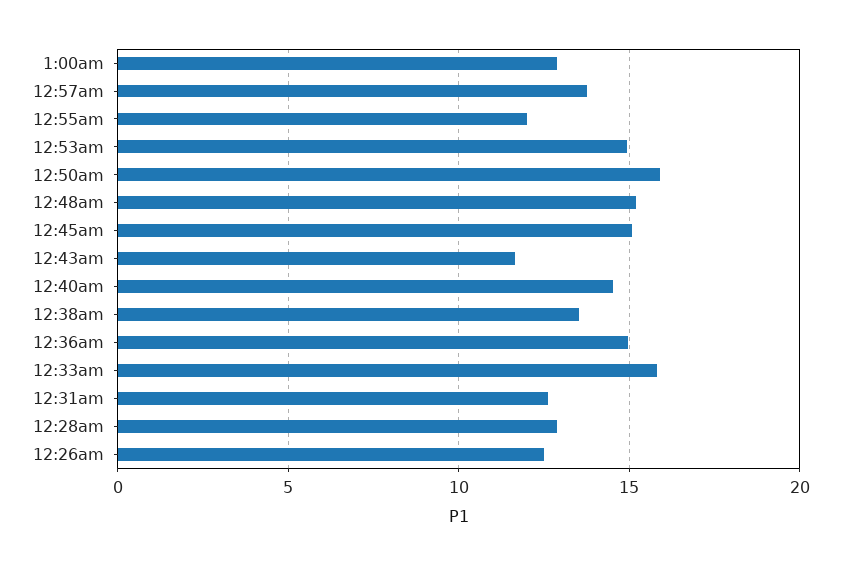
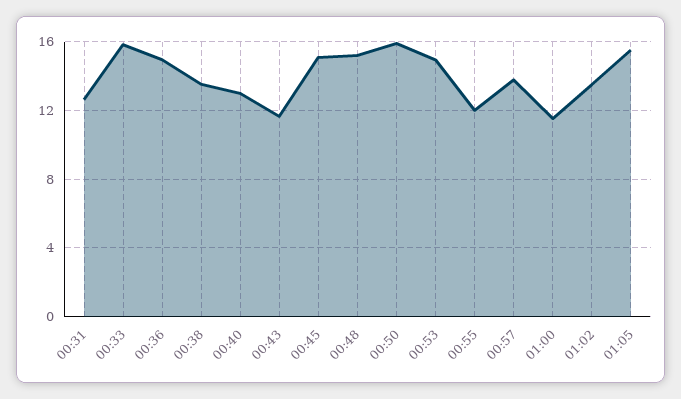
1:00am: 13 -> 11.5
12:40am: 14.5 -> 13
12:28am: 13 -> none
12:26am: 12.5 -> none
01:02: none -> 13.5
01:05: none -> 15.5

